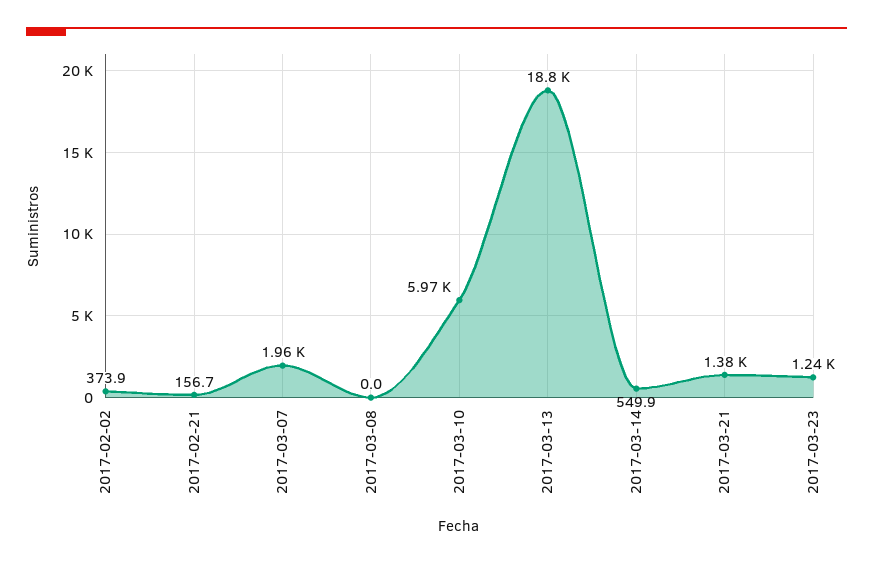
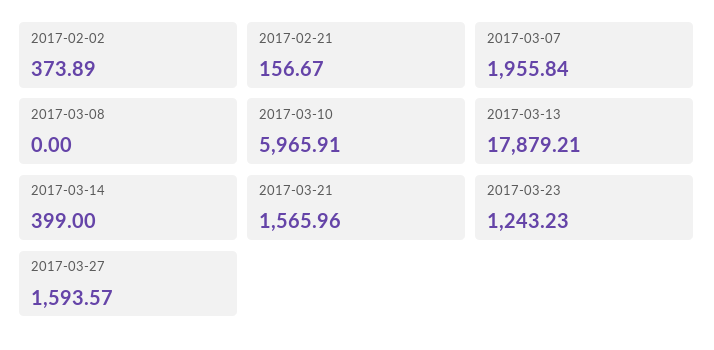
2017-03-13: 18800 -> 17879.21
2017-03-14: 549.9 -> 399
2017-03-21: 1380 -> 1565.96
2017-03-27: none -> 1593.57

